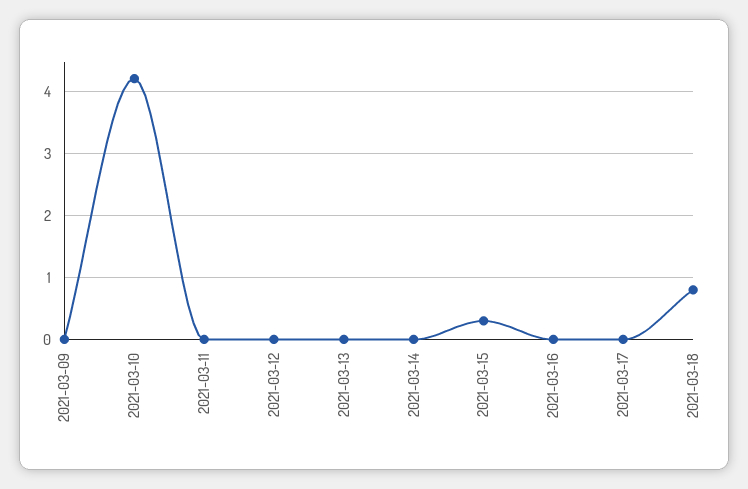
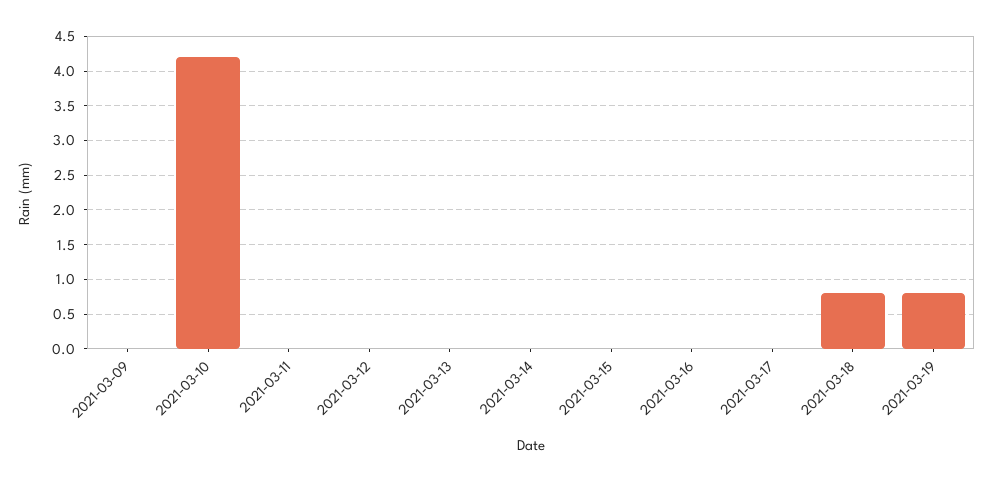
2021-03-15: 0.3 -> 0
2021-03-19: none -> 0.8

